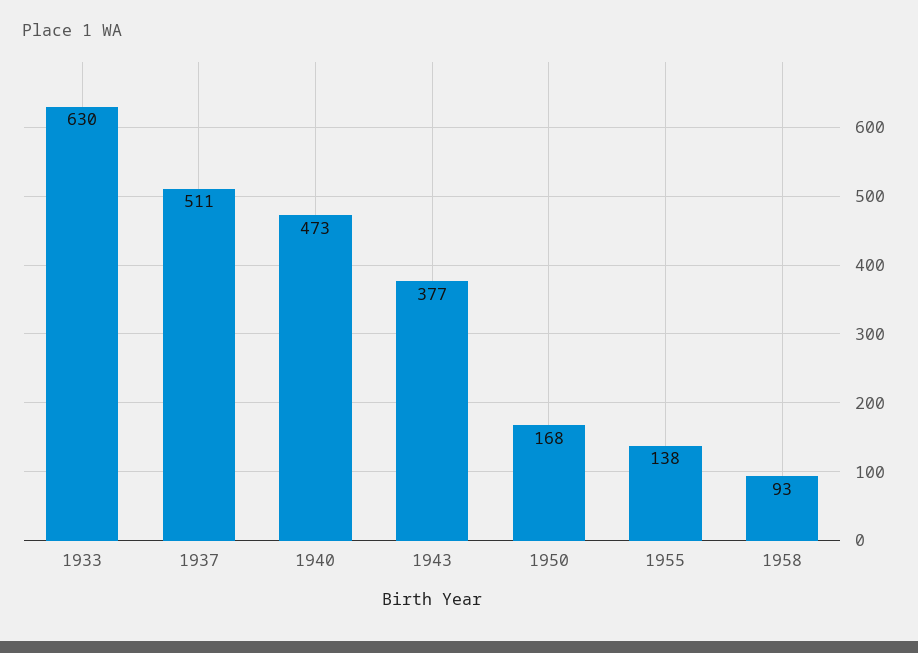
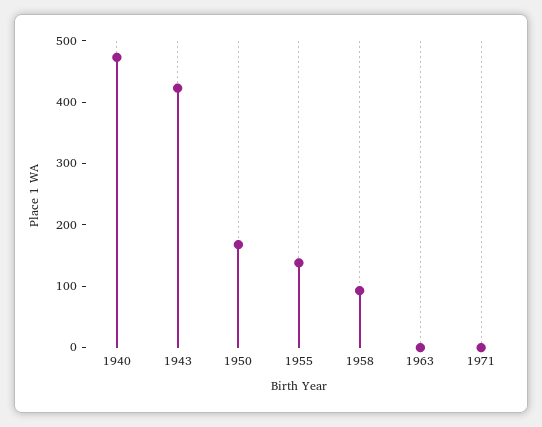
1933: 630 -> none
1937: 511 -> none
1943: 377 -> 420
1963: none -> 0
1971: none -> 0

